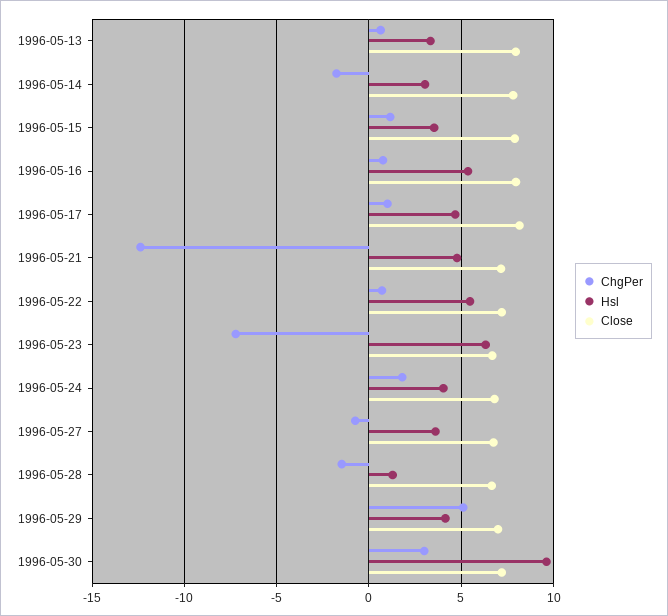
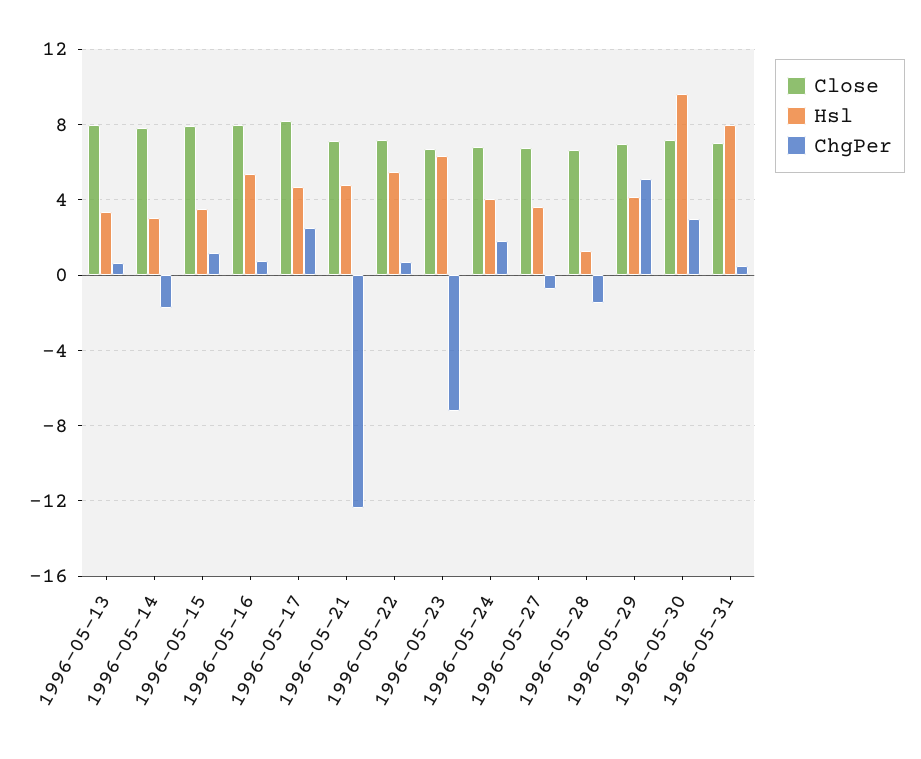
ChgPer, 1996-05-17: 1 -> 2.5
Close, 1996-05-31: none -> 7
Hsl, 1996-05-31: none -> 8
ChgPer, 1996-05-31: none -> 0.5

